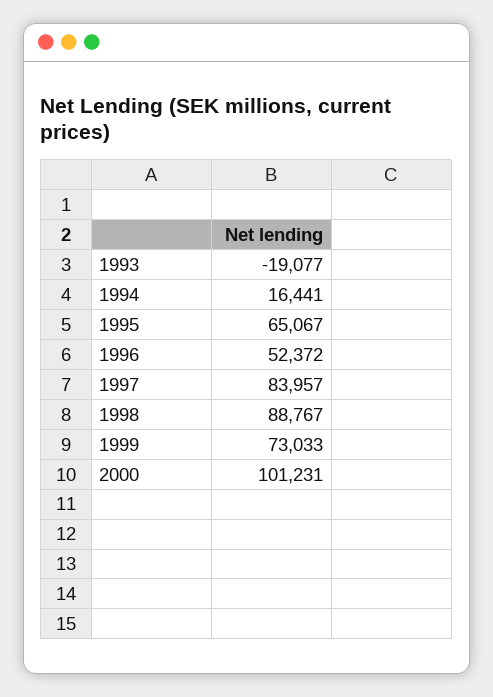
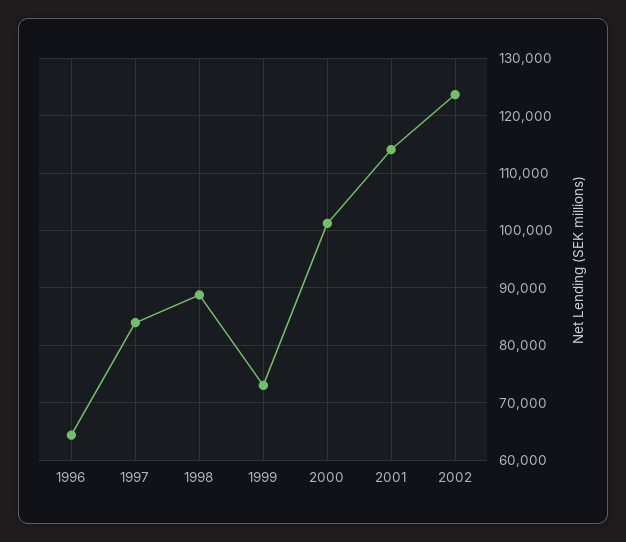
1993: -19077 -> none
1994: 16441 -> none
1995: 65067 -> none
1996: 52372 -> 64000
2001: none -> 114000
2002: none -> 124000

